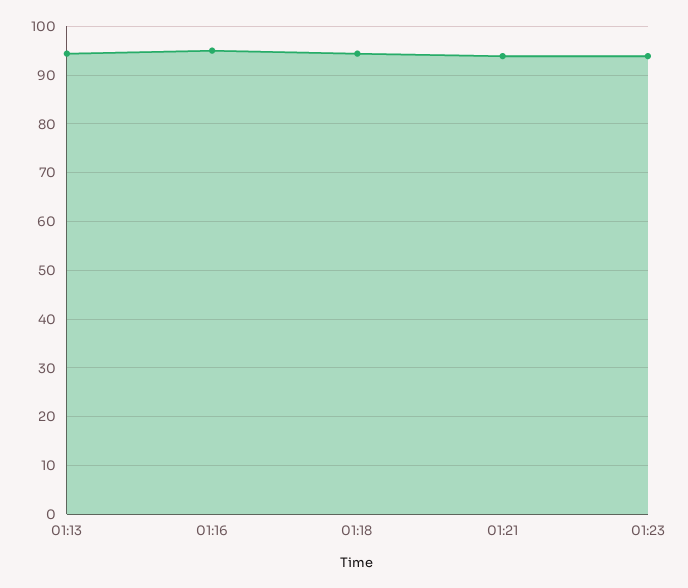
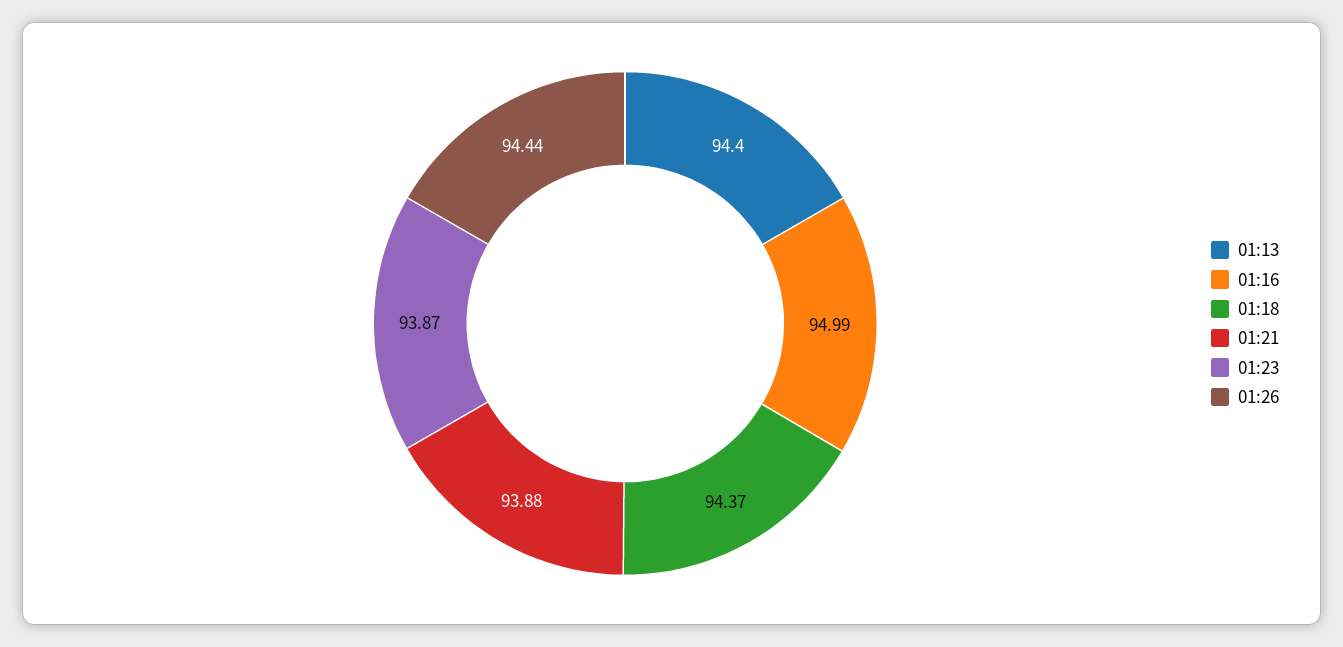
01:26: none -> 94.44

